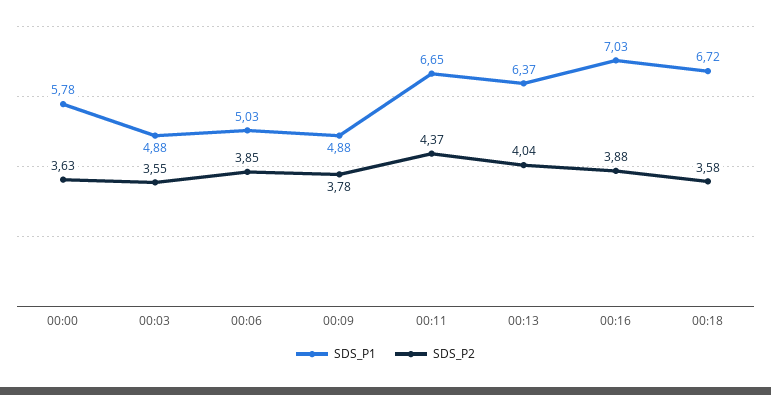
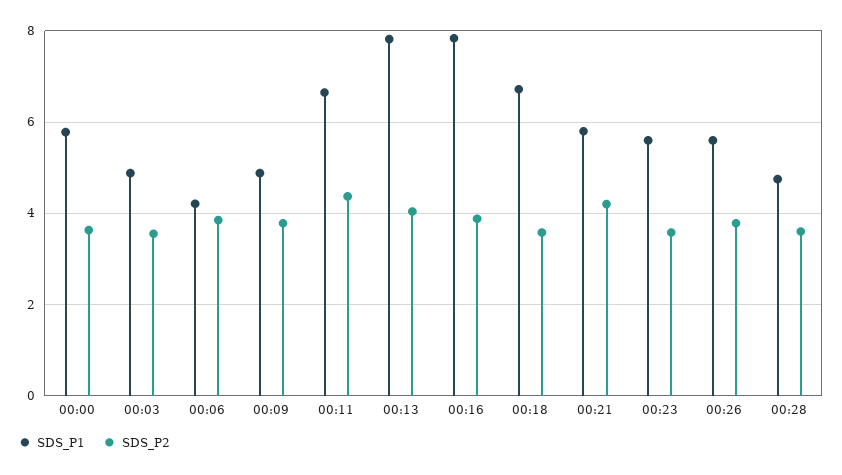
SDS_P1, 00:06: 5.03 -> 4.2
SDS_P1, 00:13: 6.37 -> 7.8
SDS_P1, 00:16: 7.03 -> 7.8
SDS_P1, 00:21: none -> 5.8
SDS_P2, 00:21: none -> 4.2
SDS_P1, 00:23: none -> 5.6
SDS_P2, 00:23: none -> 3.6
SDS_P1, 00:26: none -> 5.6
SDS_P2, 00:26: none -> 3.8
SDS_P1, 00:28: none -> 4.8
SDS_P2, 00:28: none -> 3.6

